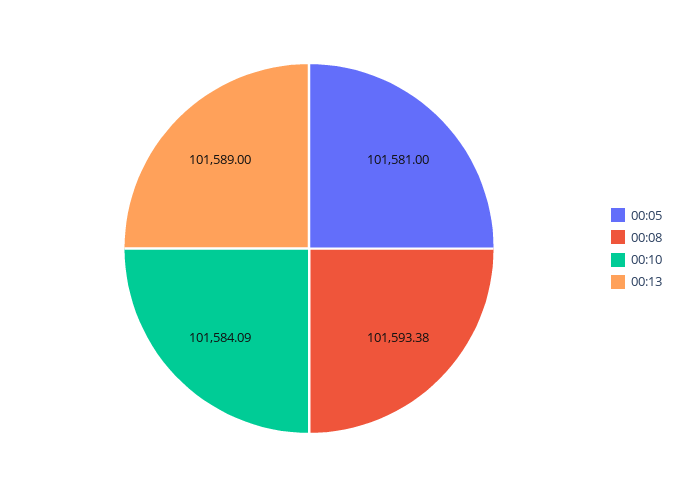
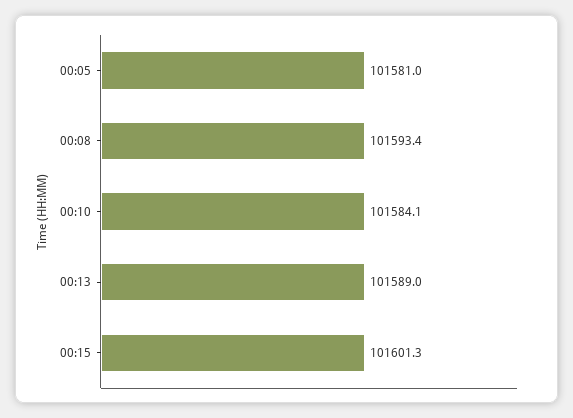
00:15: none -> 101601.3

